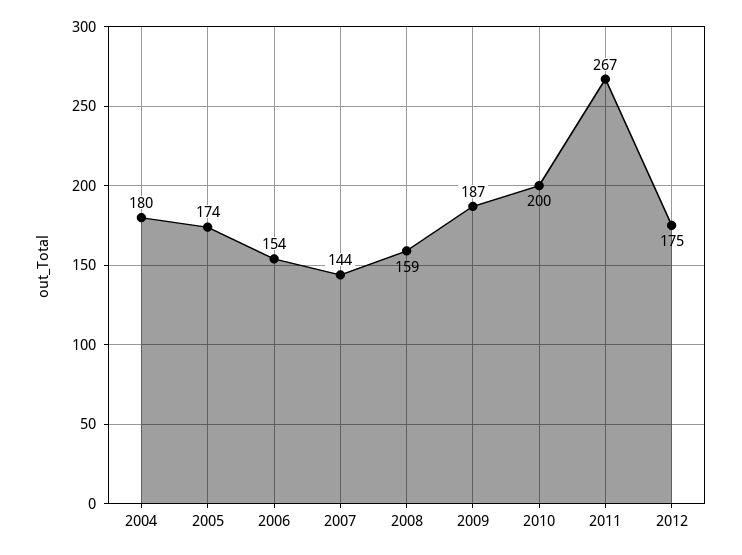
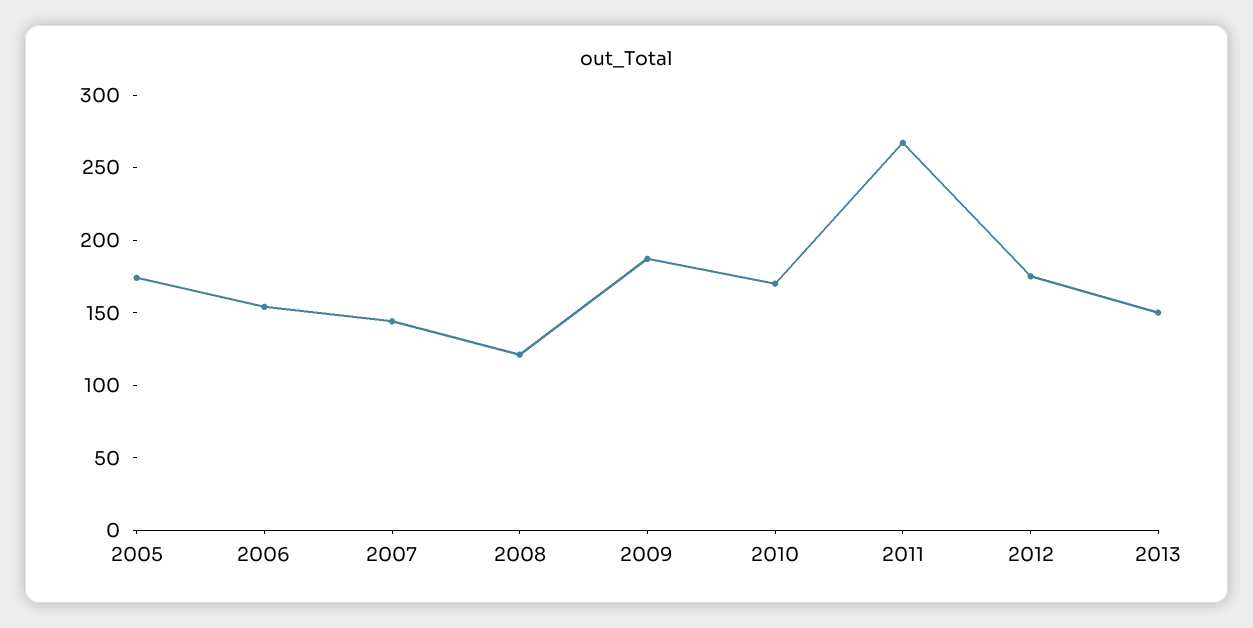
2004: 180 -> none
2008: 159 -> 120
2010: 200 -> 170
2013: none -> 150

